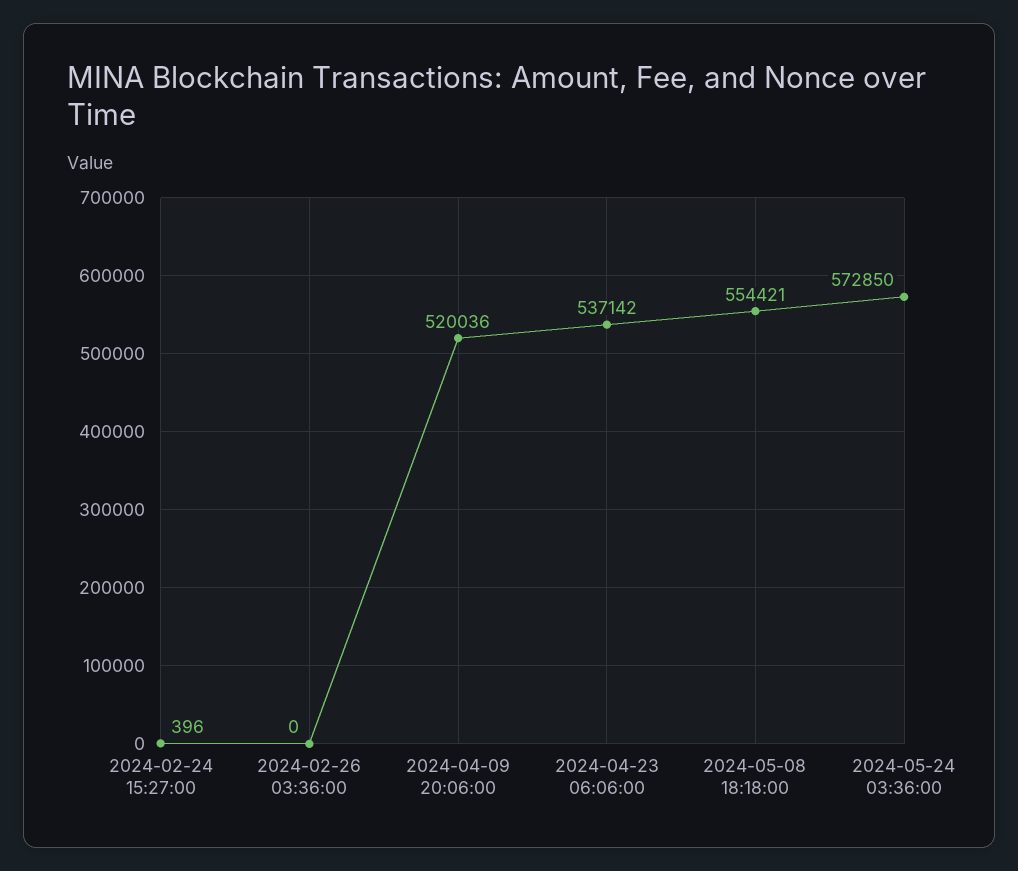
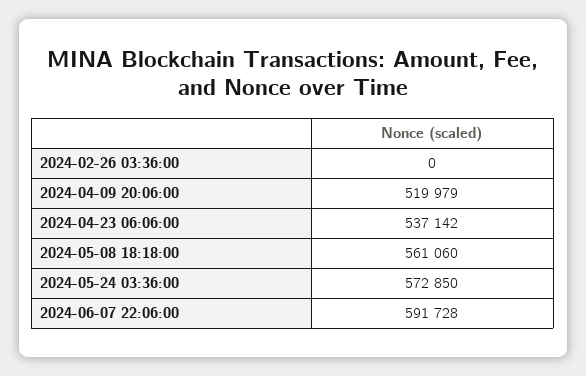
2024-02-24 15:27:00: 396 -> none
2024-04-09 20:06:00: 520036 -> 519979
2024-05-08 18:18:00: 554421 -> 561060
2024-06-07 22:06:00: none -> 591728

